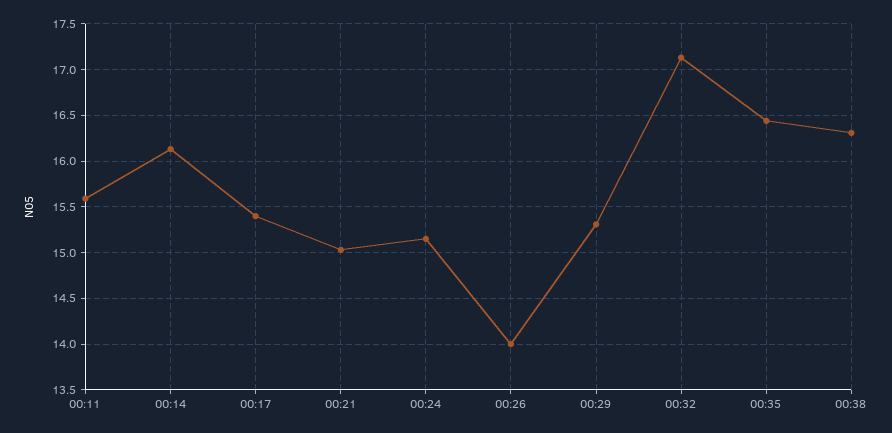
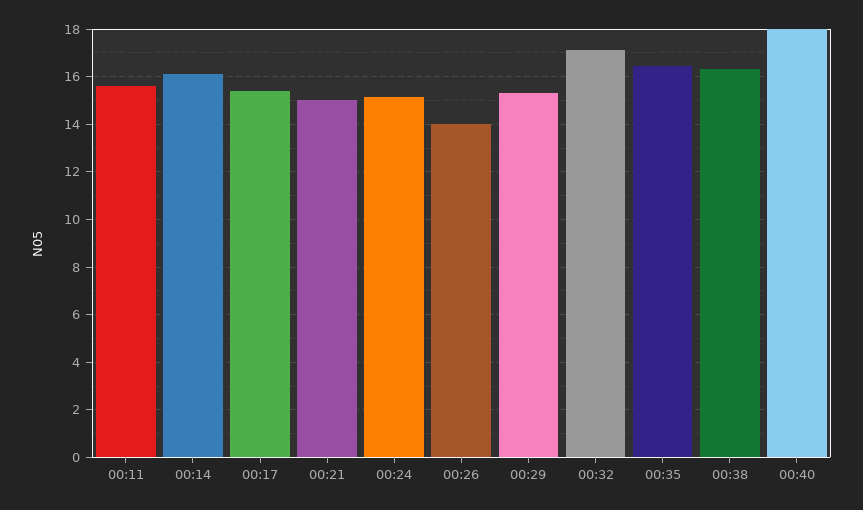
00:40: none -> 18

